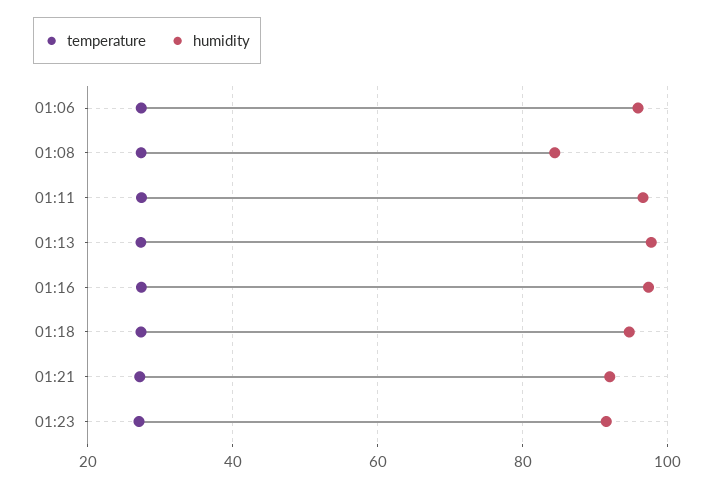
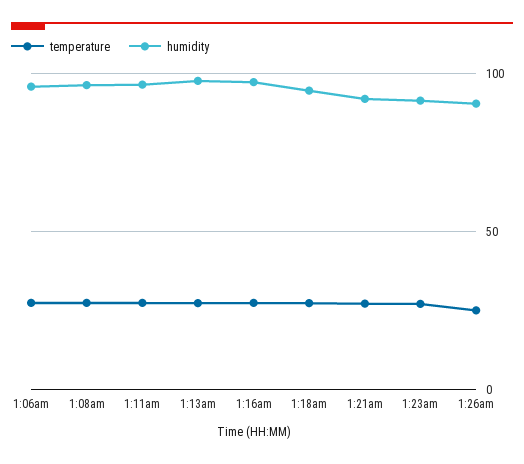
humidity, 01:08: 84 -> 95
temperature, 1:26am: none -> 25
humidity, 1:26am: none -> 90

